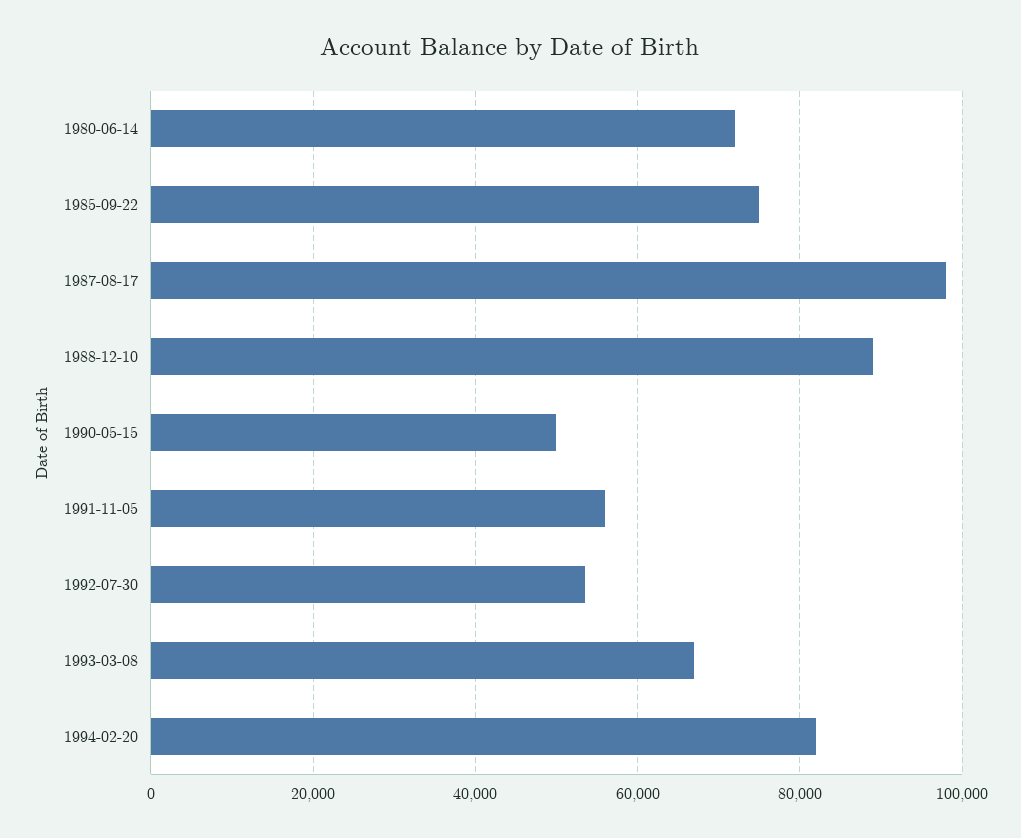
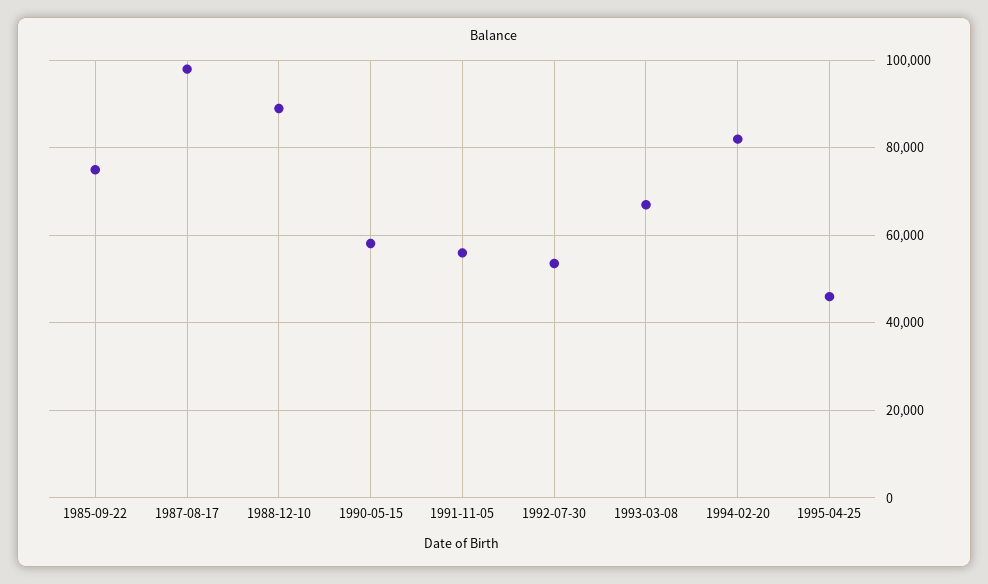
1980-06-14: 72000 -> none
1990-05-15: 50000 -> 58000
1995-04-25: none -> 46000

